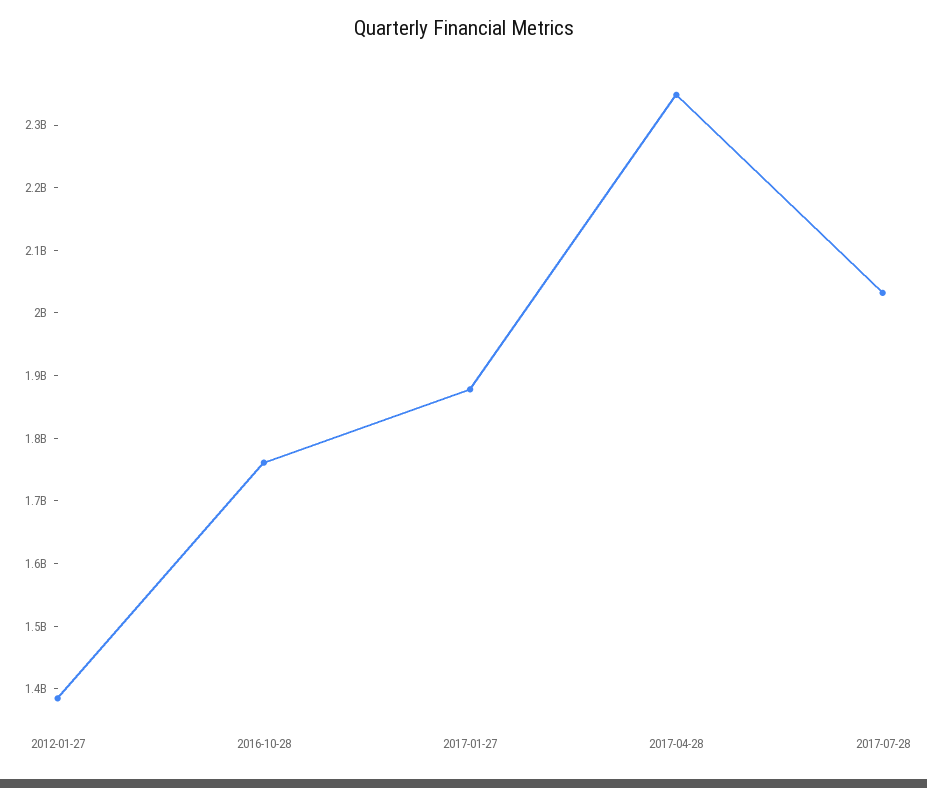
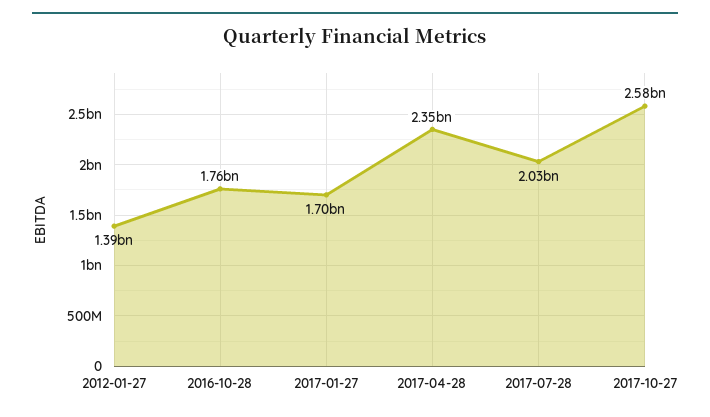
2017-01-27: 1880000000 -> 1700000000
2017-10-27: none -> 2580000000

